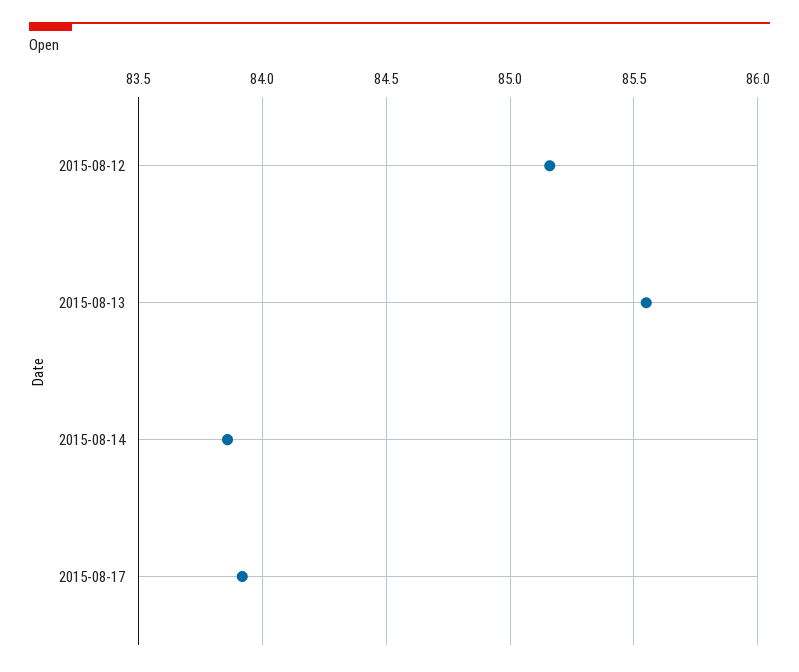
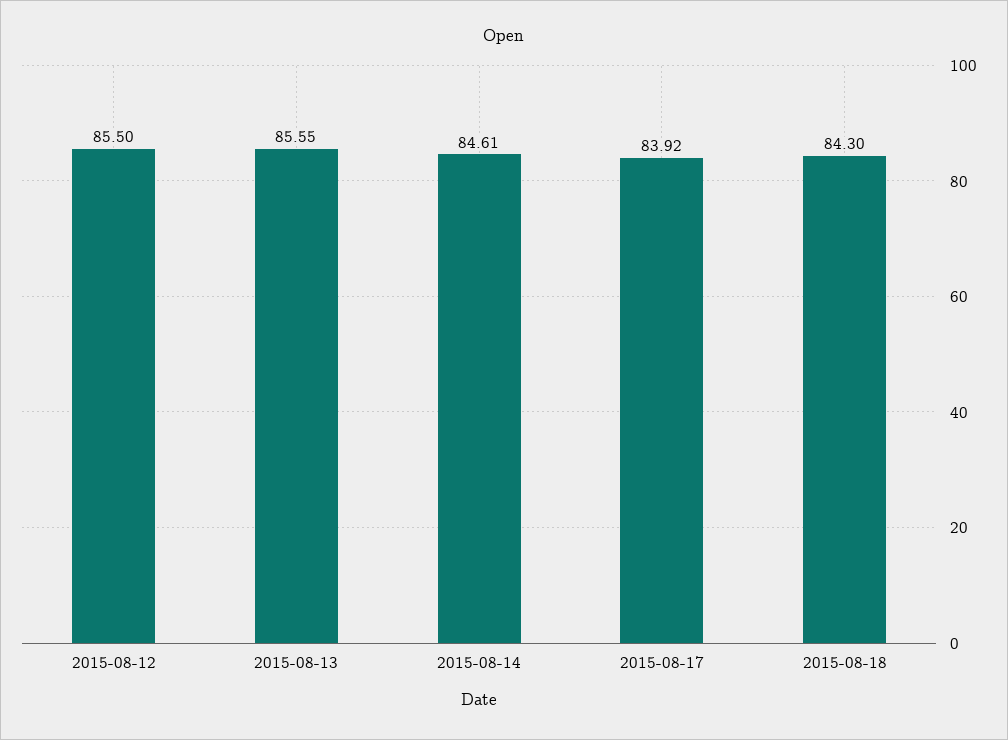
2015-08-12: 85.15 -> 85.5
2015-08-14: 83.85 -> 84.61
2015-08-18: none -> 84.3

